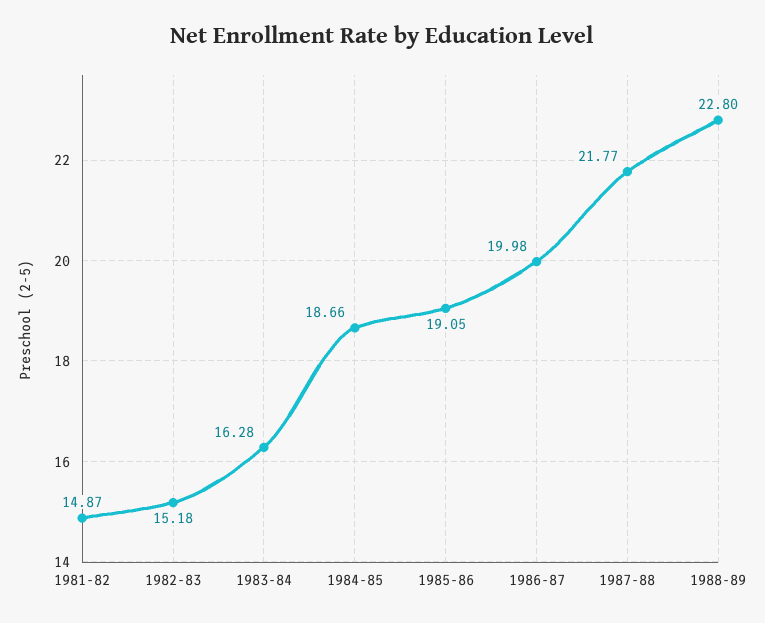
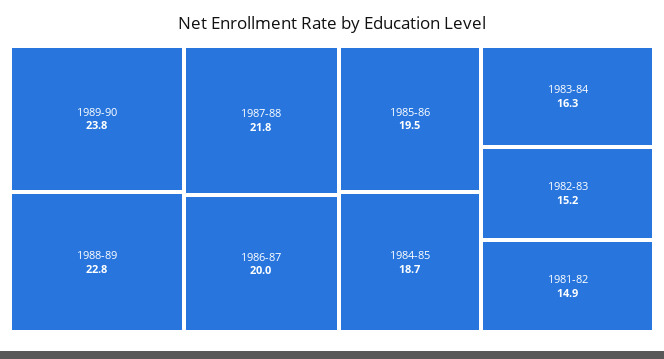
1985-86: 19.05 -> 19.5
1989-90: none -> 23.8

